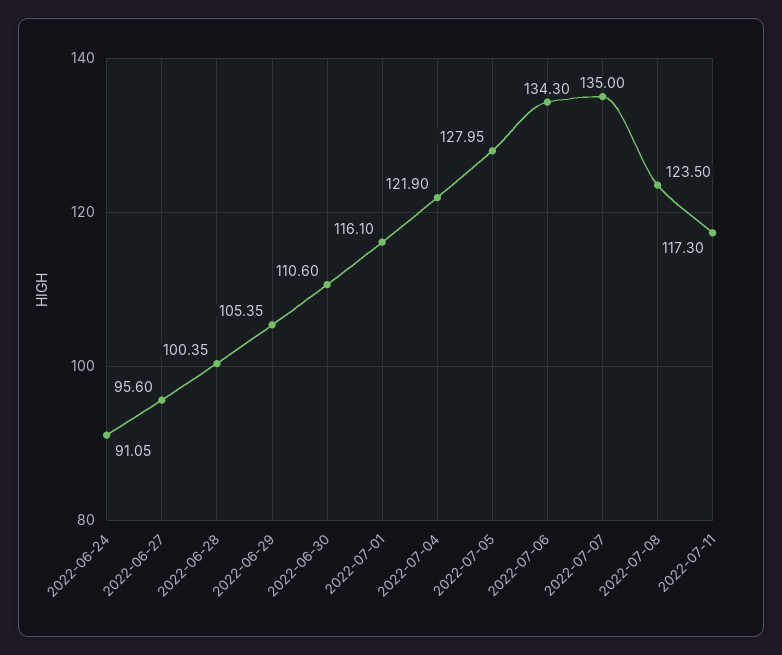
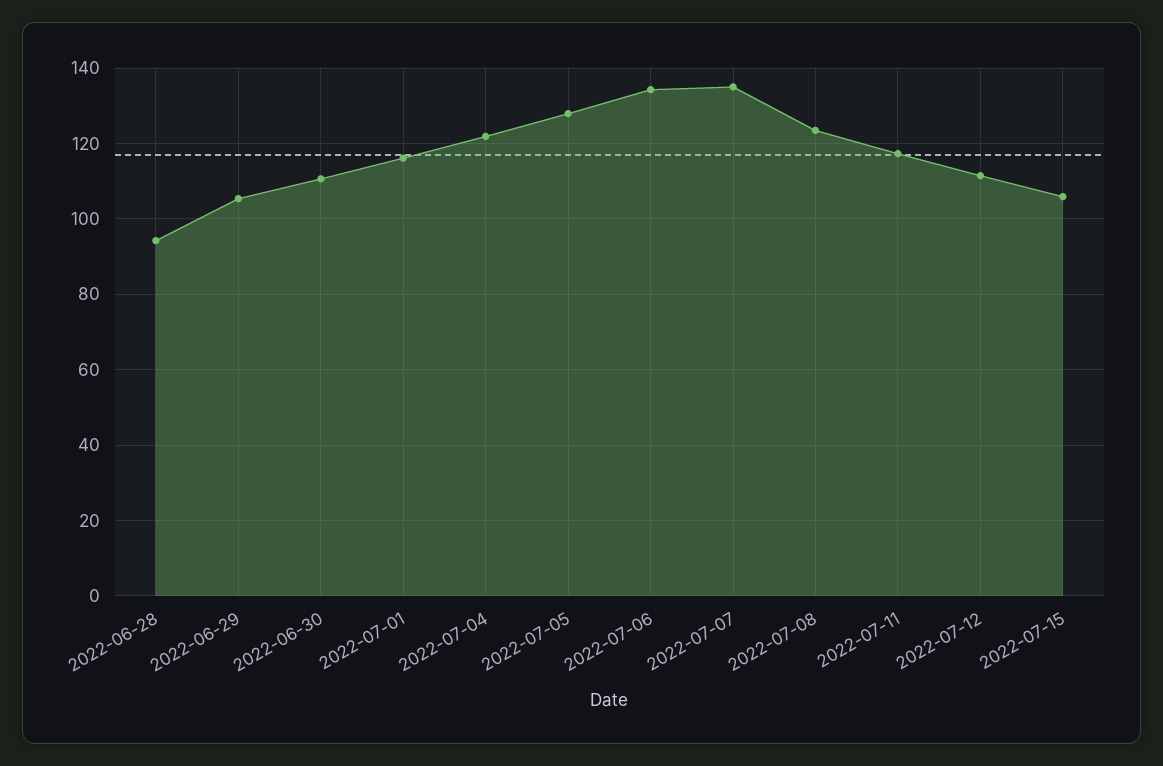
2022-06-24: 91.05 -> none
2022-06-27: 95.6 -> none
2022-06-28: 100.35 -> 94
2022-07-12: none -> 112
2022-07-15: none -> 106

